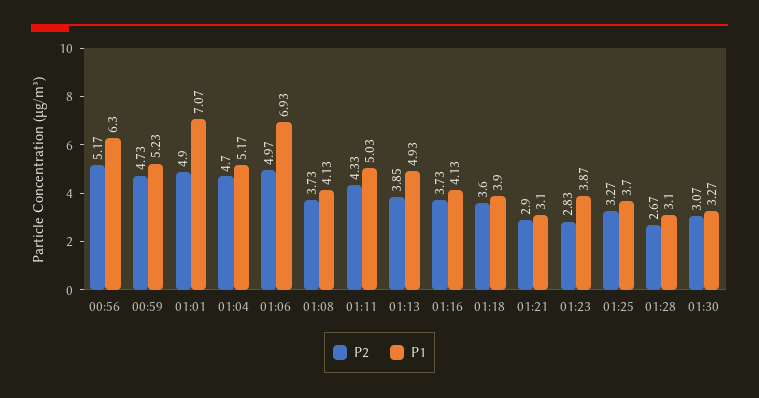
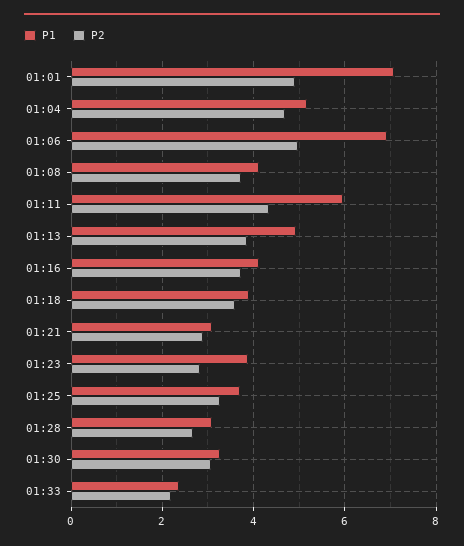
P2, 00:56: 5.17 -> none
P1, 00:56: 6.3 -> none
P2, 00:59: 4.73 -> none
P1, 00:59: 5.23 -> none
P1, 01:11: 5.03 -> 6
P1, 01:33: none -> 2.4
P2, 01:33: none -> 2.2

